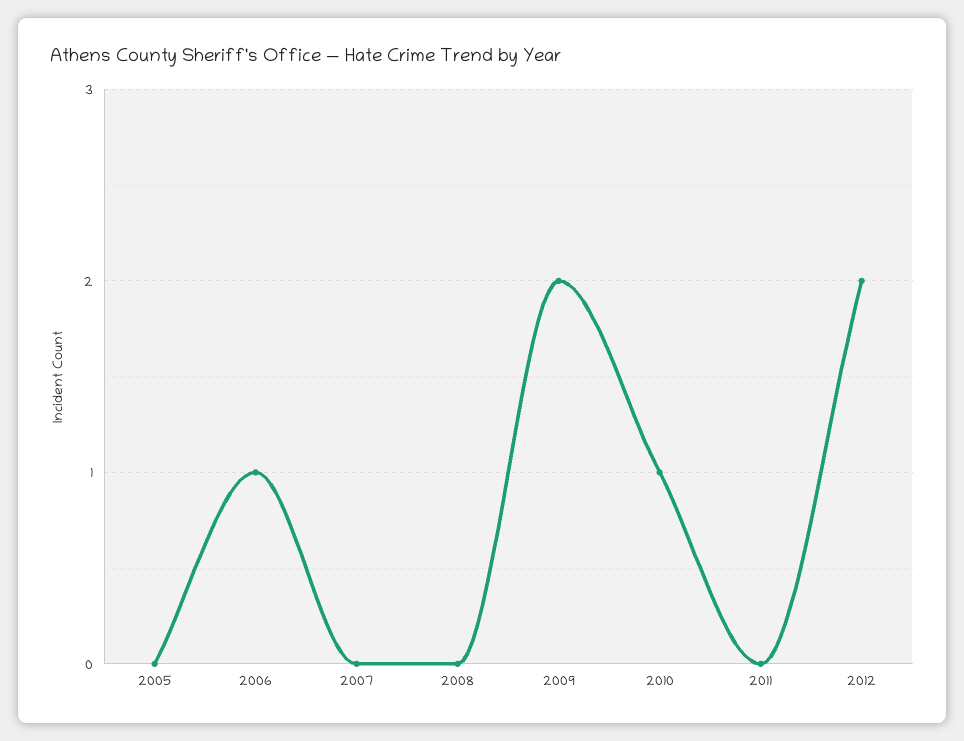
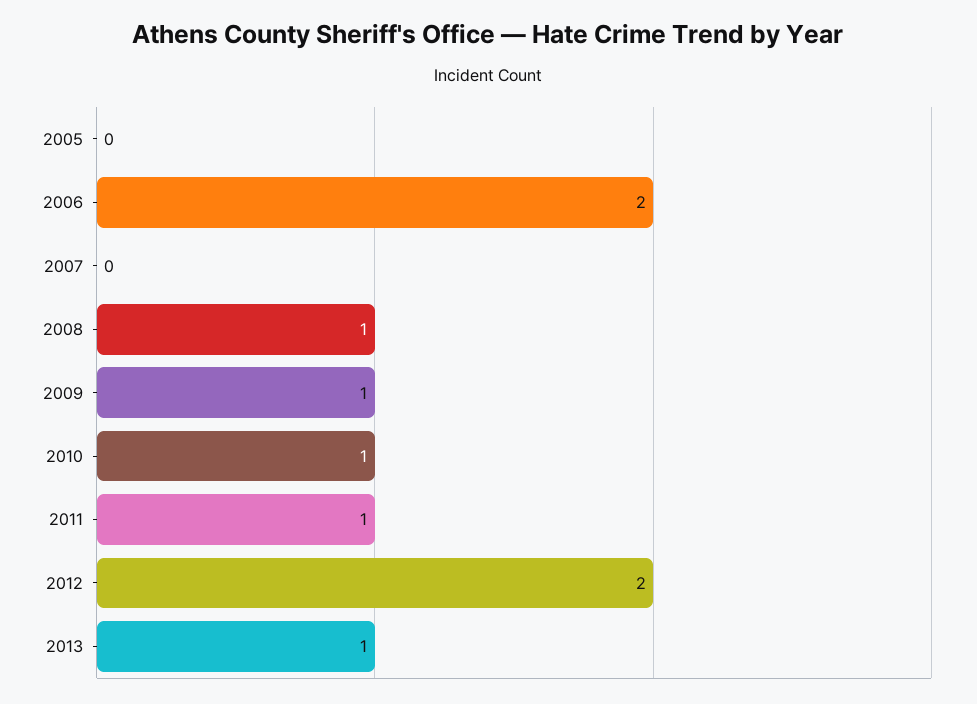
2006: 1 -> 2
2008: 0 -> 1
2009: 2 -> 1
2011: 0 -> 1
2013: none -> 1

